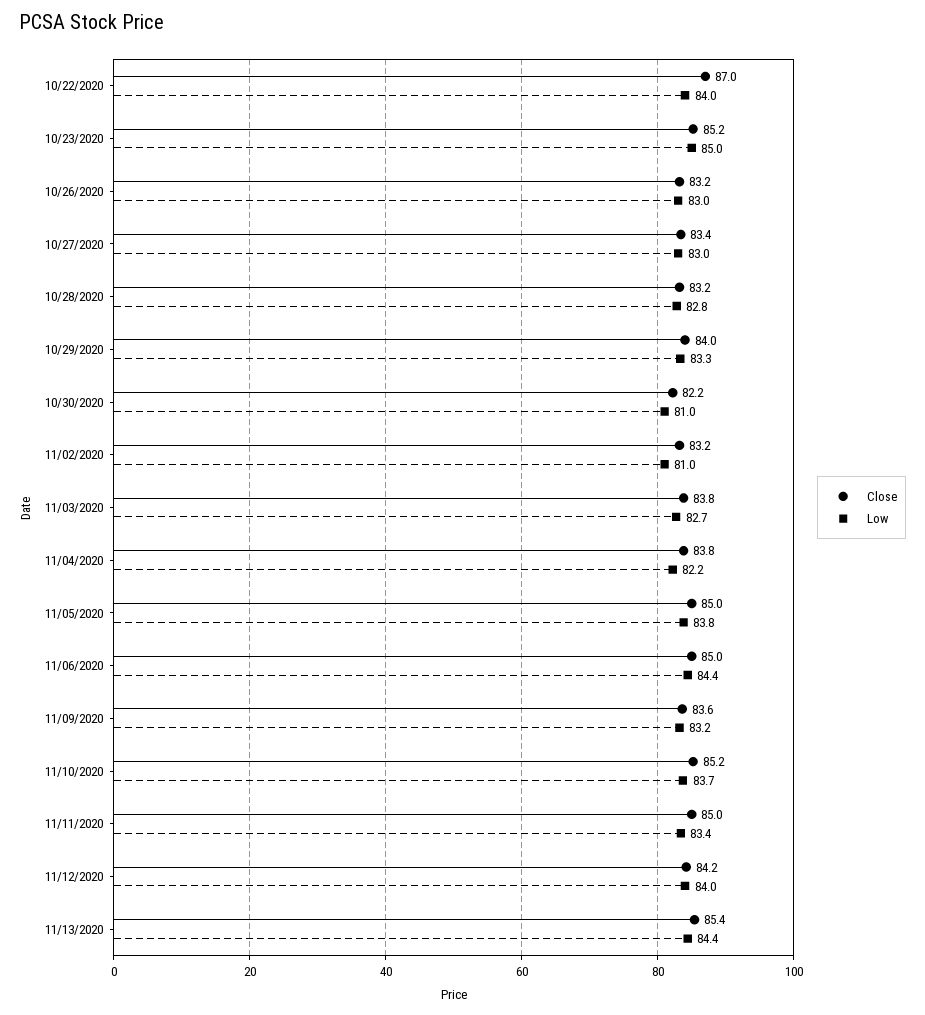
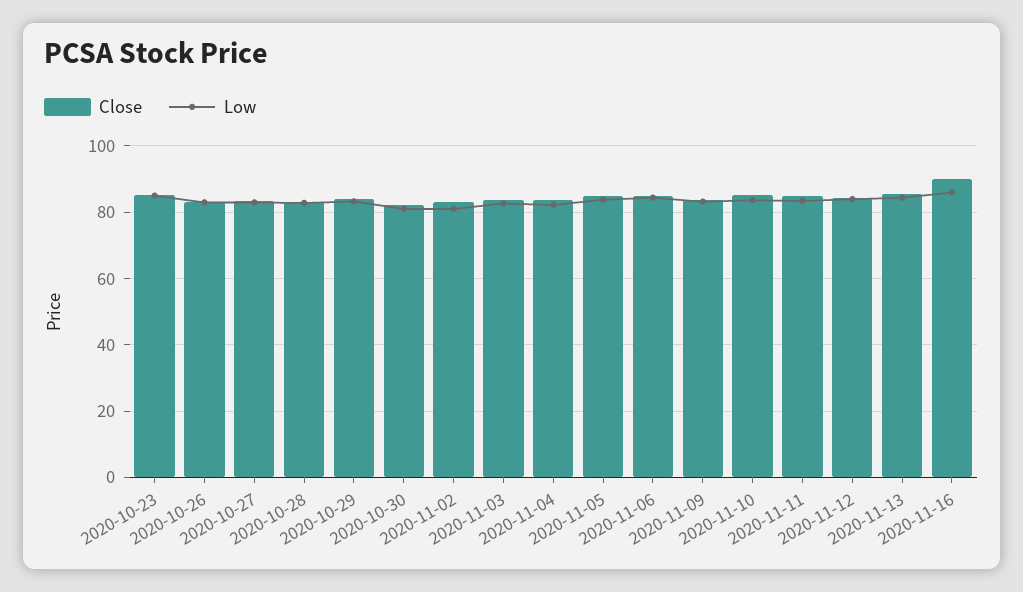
Close, 10/22/2020: 87 -> none
Low, 10/22/2020: 84 -> none
Close, 2020-11-16: none -> 90
Low, 2020-11-16: none -> 86

